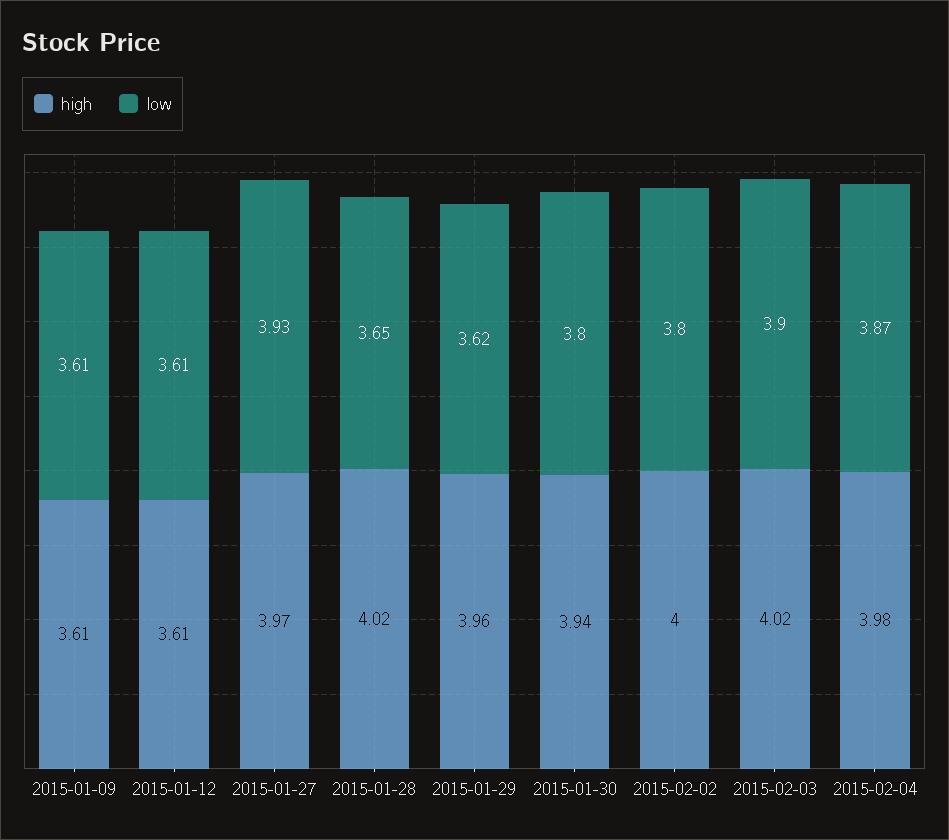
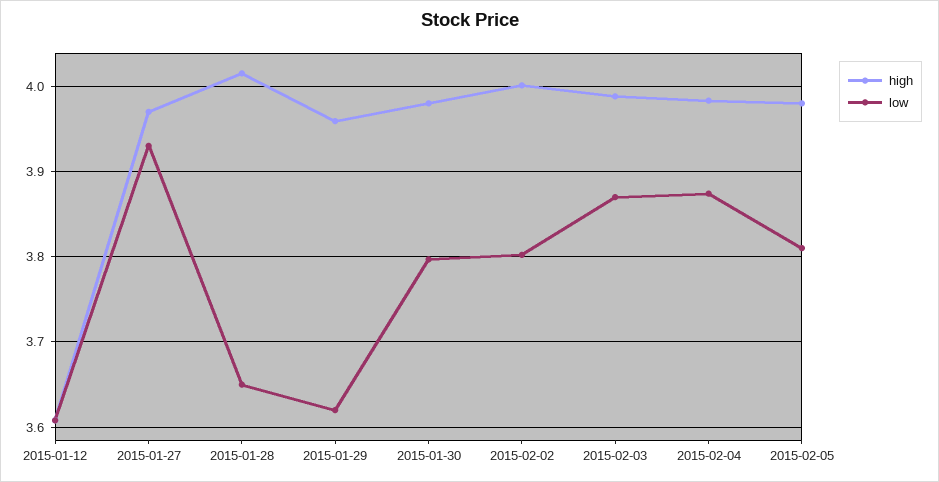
high, 2015-01-09: 3.61 -> none
low, 2015-01-09: 3.61 -> none
high, 2015-01-30: 3.94 -> 3.98
high, 2015-02-03: 4.02 -> 3.99
low, 2015-02-03: 3.9 -> 3.87
high, 2015-02-05: none -> 3.98
low, 2015-02-05: none -> 3.81

